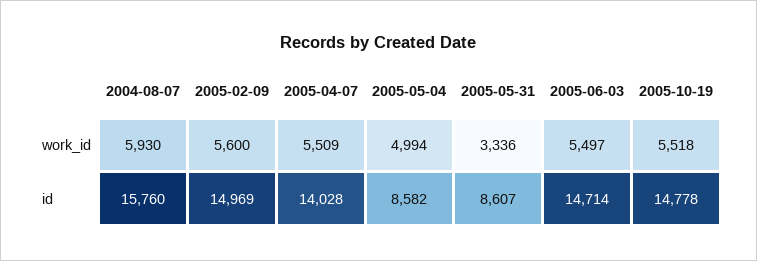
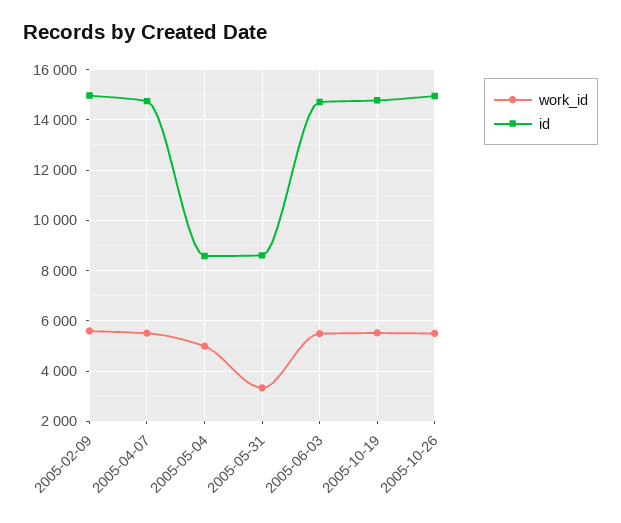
work_id, 2004-08-07: 5930 -> none
id, 2004-08-07: 15760 -> none
id, 2005-04-07: 14028 -> 14750
work_id, 2005-10-26: none -> 5500
id, 2005-10-26: none -> 15000

